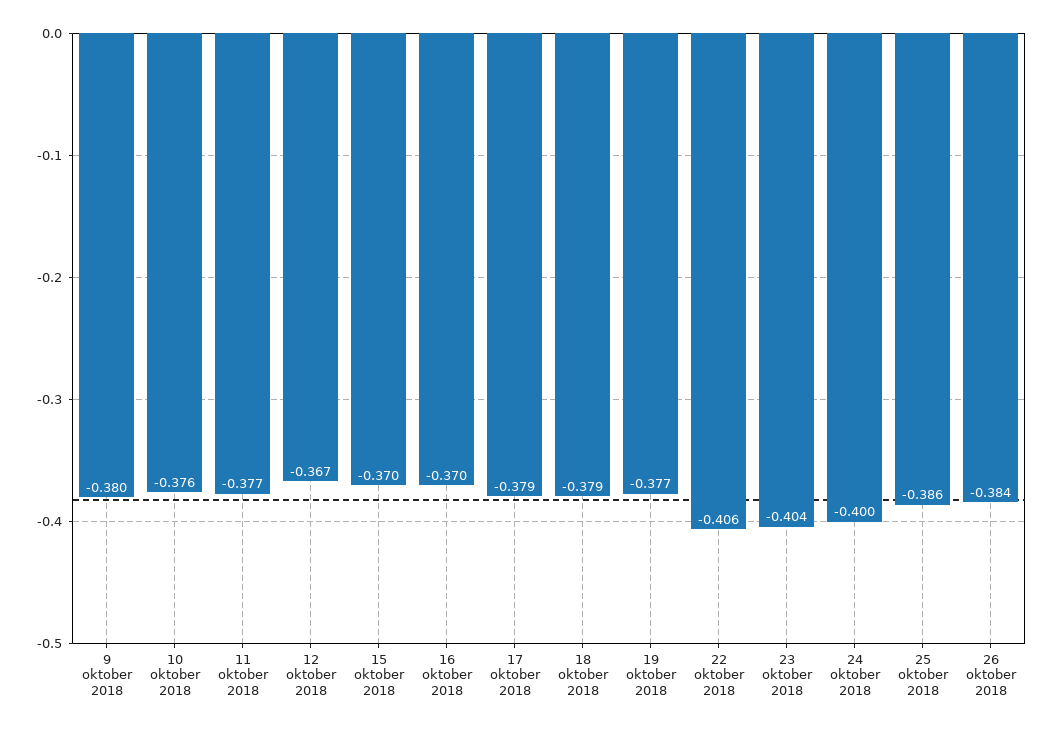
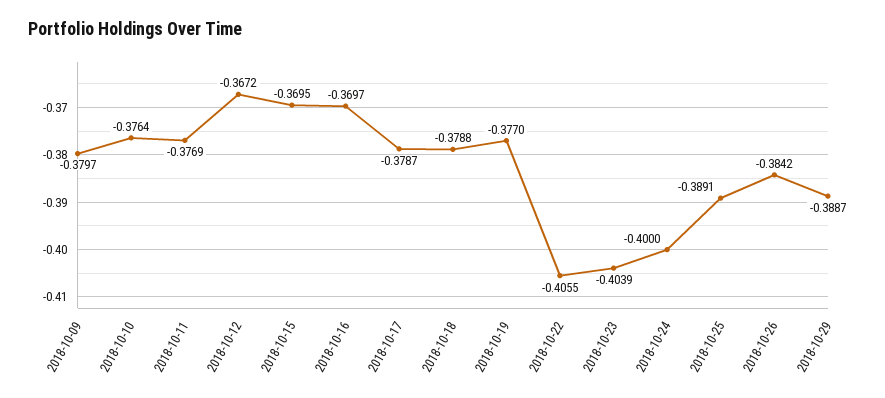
25 oktober 2018: -0.386 -> -0.3891
2018-10-29: none -> -0.3887

